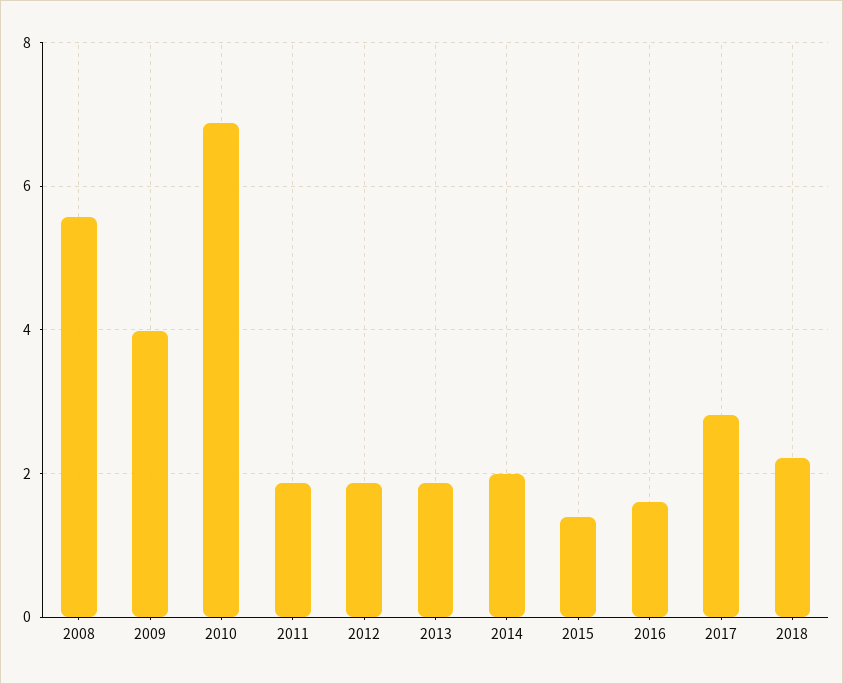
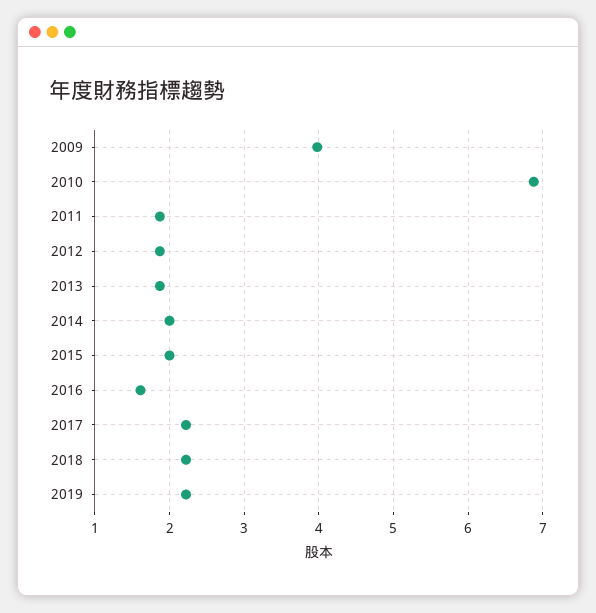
2008: 5.6 -> none
2015: 1.4 -> 2
2017: 2.8 -> 2.2
2019: none -> 2.2

